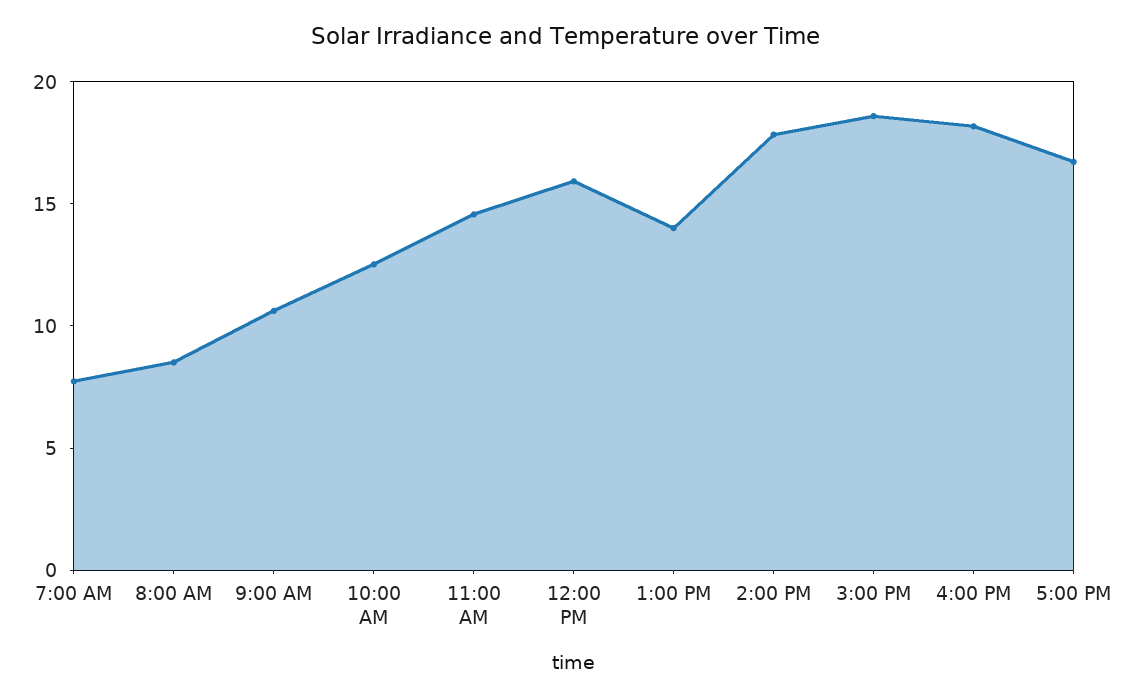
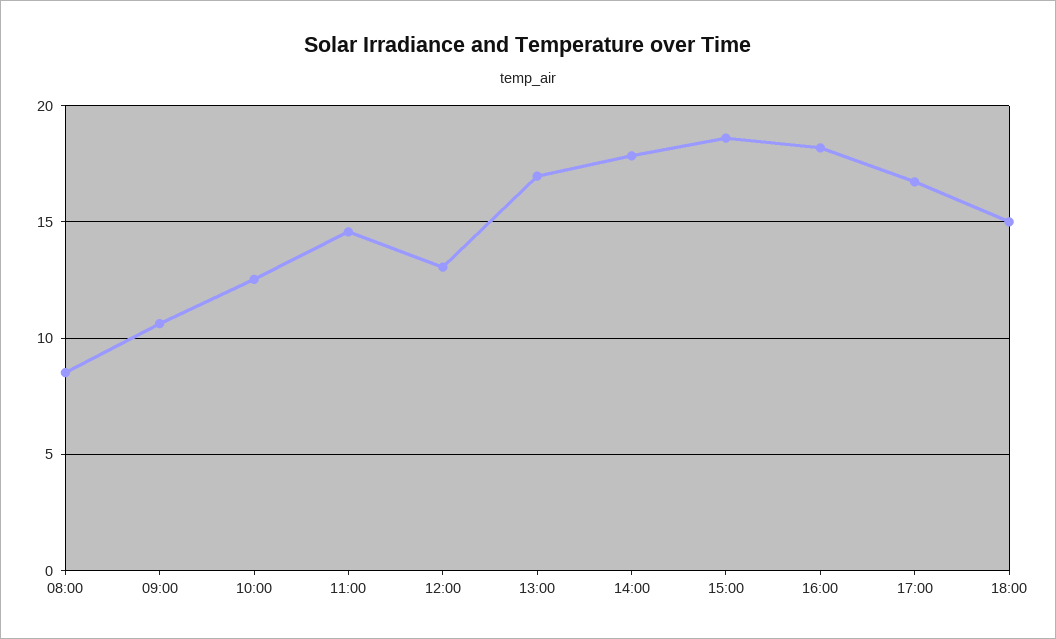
7:00 AM: 8 -> none
12:00 PM: 16 -> 13
1:00 PM: 14 -> 17
18:00: none -> 15

